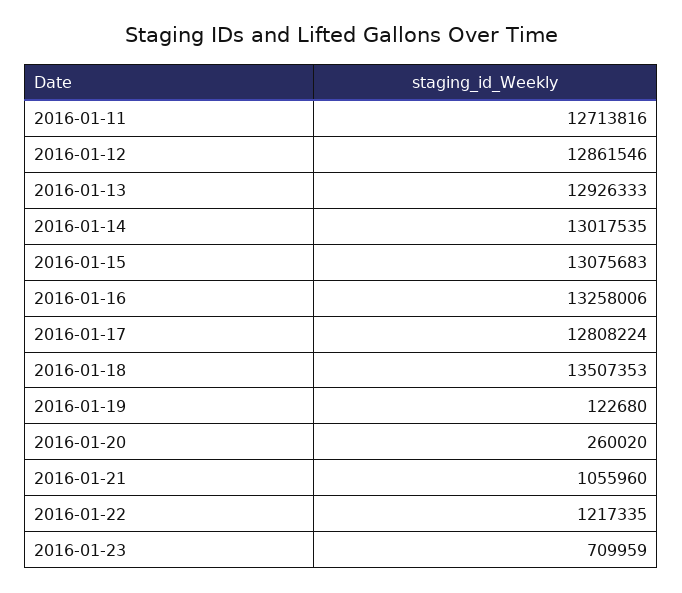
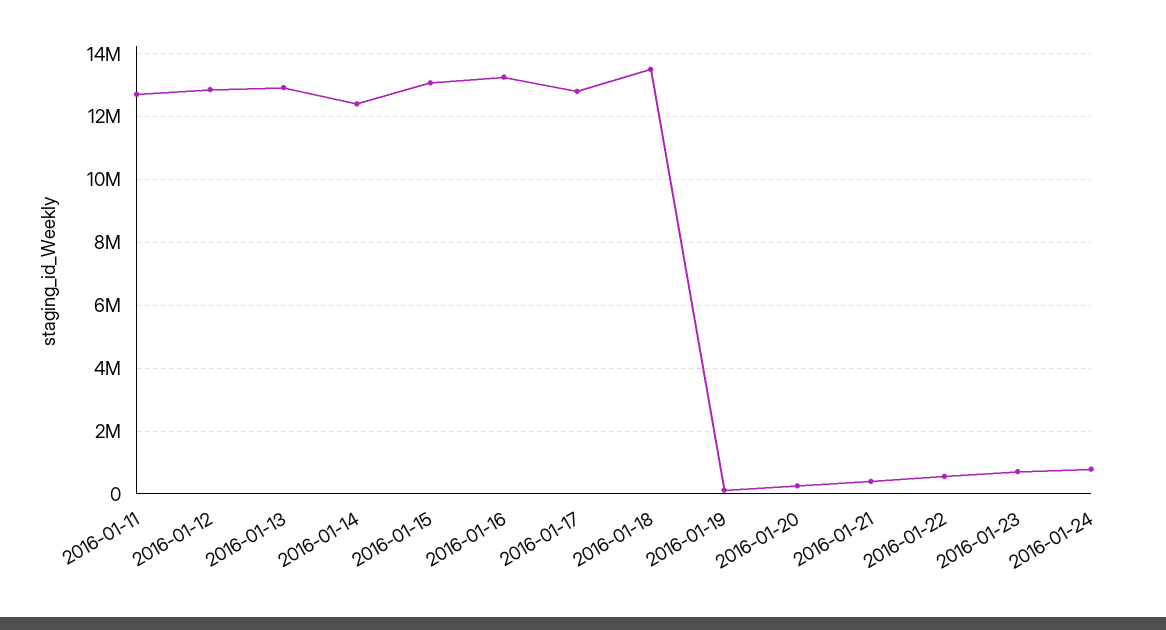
2016-01-14: 13017535 -> 12400000
2016-01-21: 1055960 -> 400000
2016-01-22: 1217335 -> 600000
2016-01-24: none -> 800000

